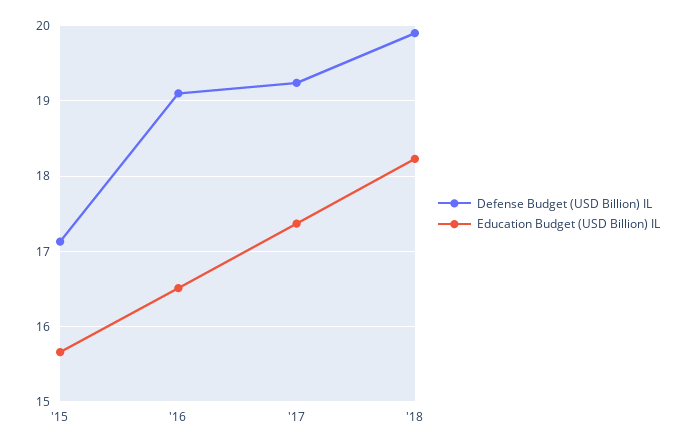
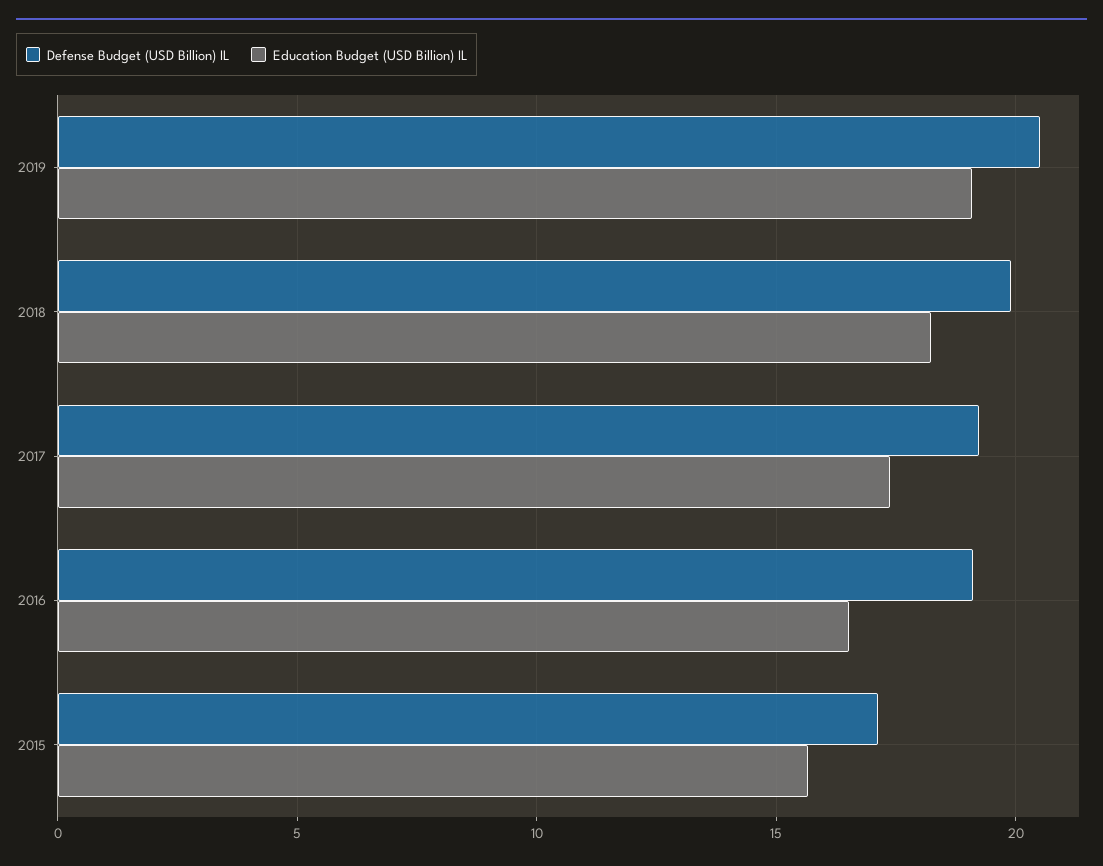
Defense Budget (USD Billion) IL, 2019: none -> 20.5
Education Budget (USD Billion) IL, 2019: none -> 19

